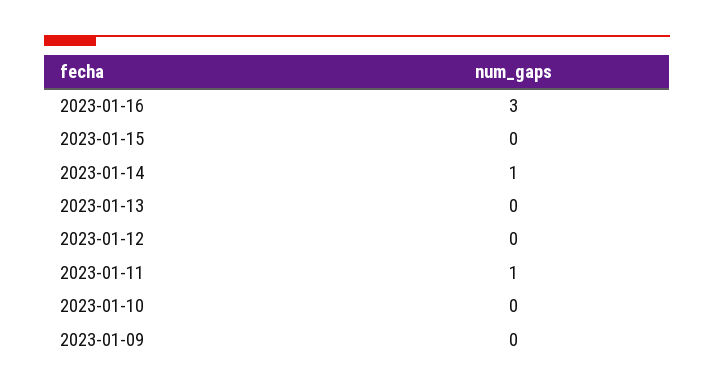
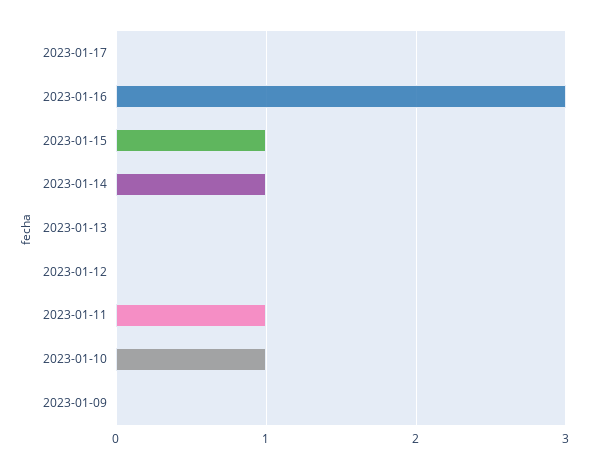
2023-01-15: 0 -> 1
2023-01-10: 0 -> 1
2023-01-17: none -> 0

